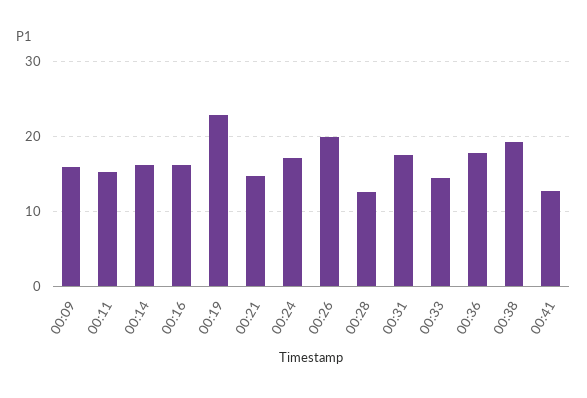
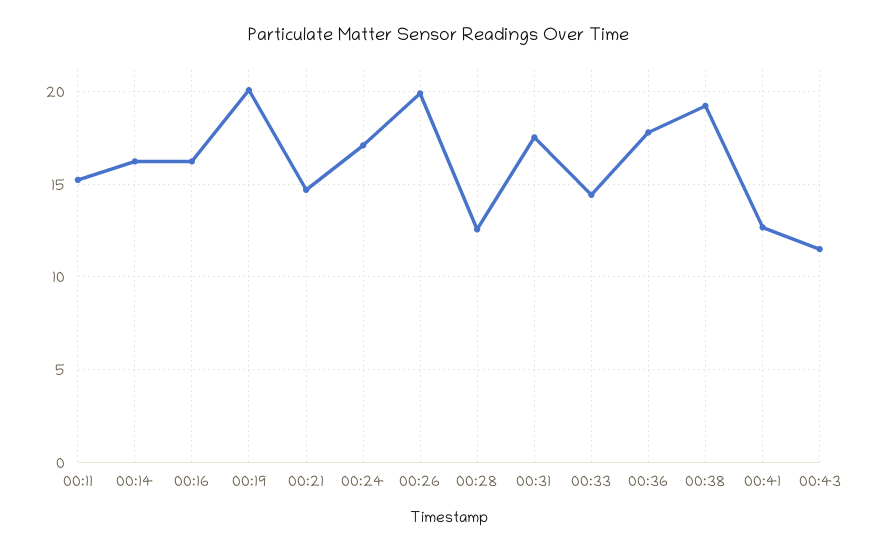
00:09: 16 -> none
00:19: 23 -> 20
00:43: none -> 11.5

